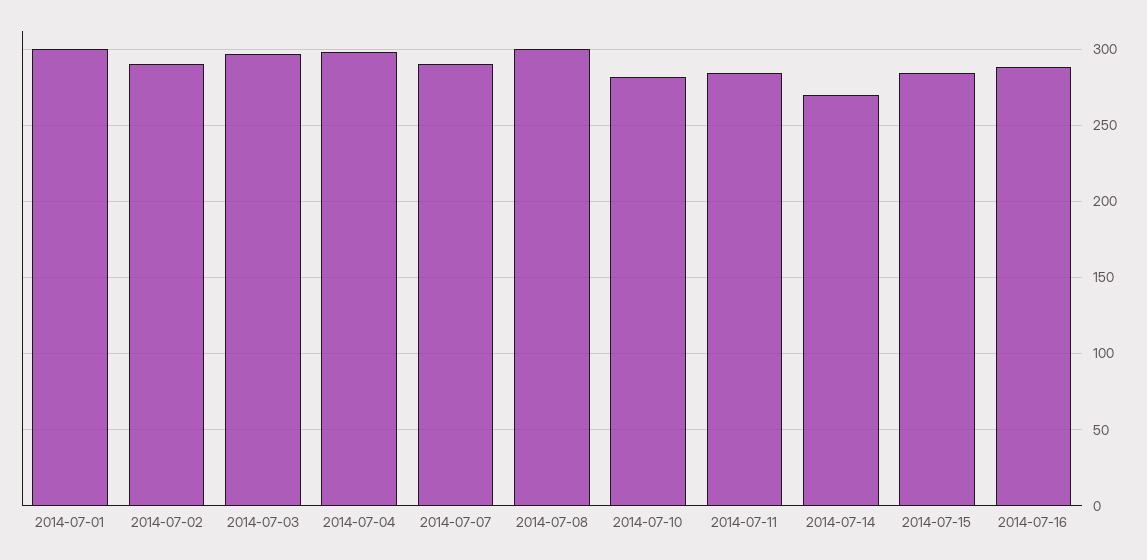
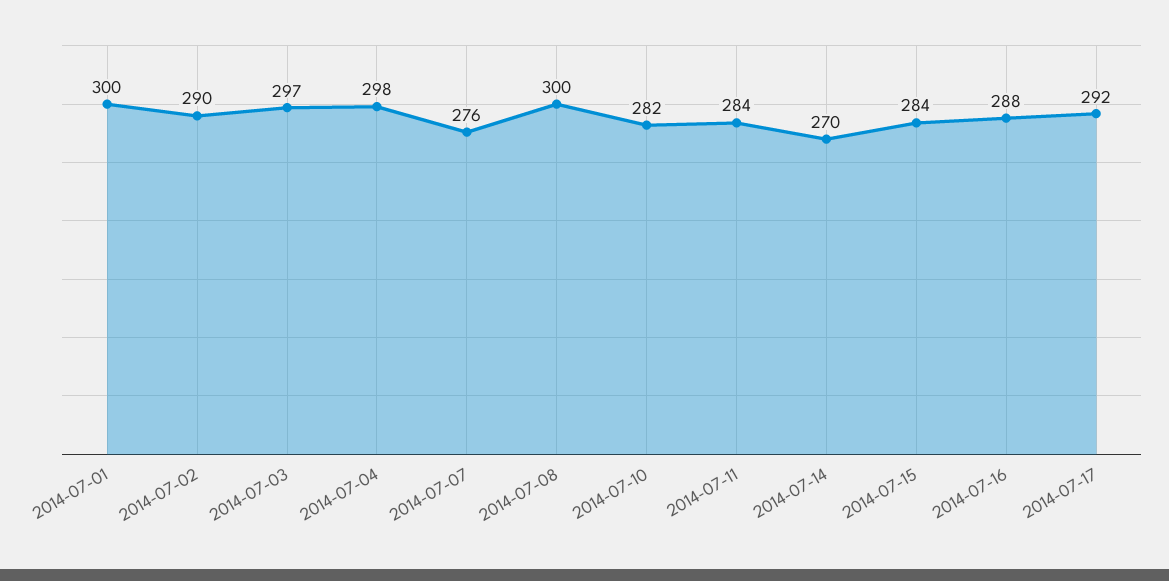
2014-07-07: 290 -> 276
2014-07-17: none -> 292

